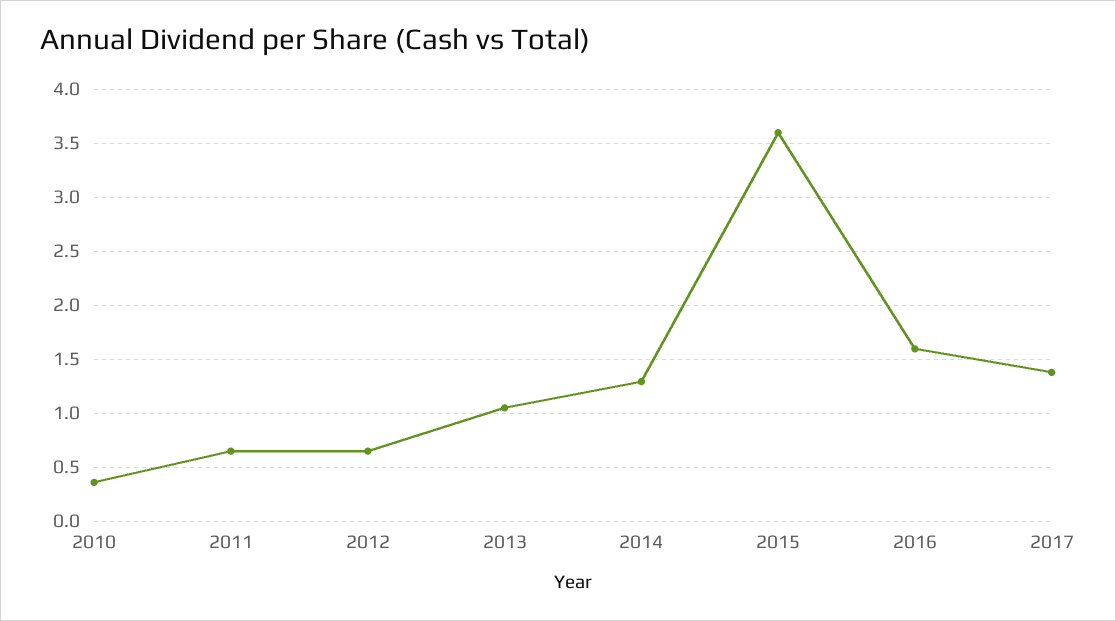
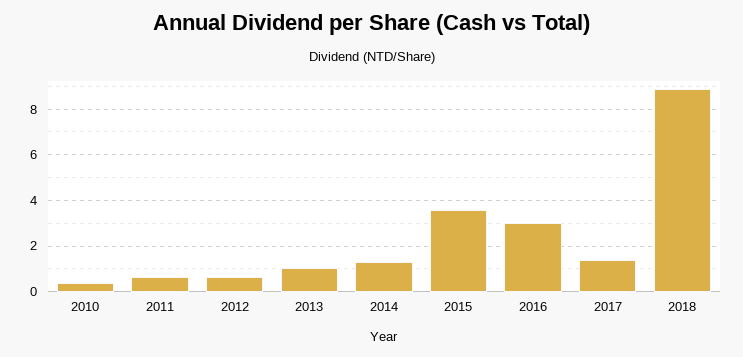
2016: 1.6 -> 3
2018: none -> 9

